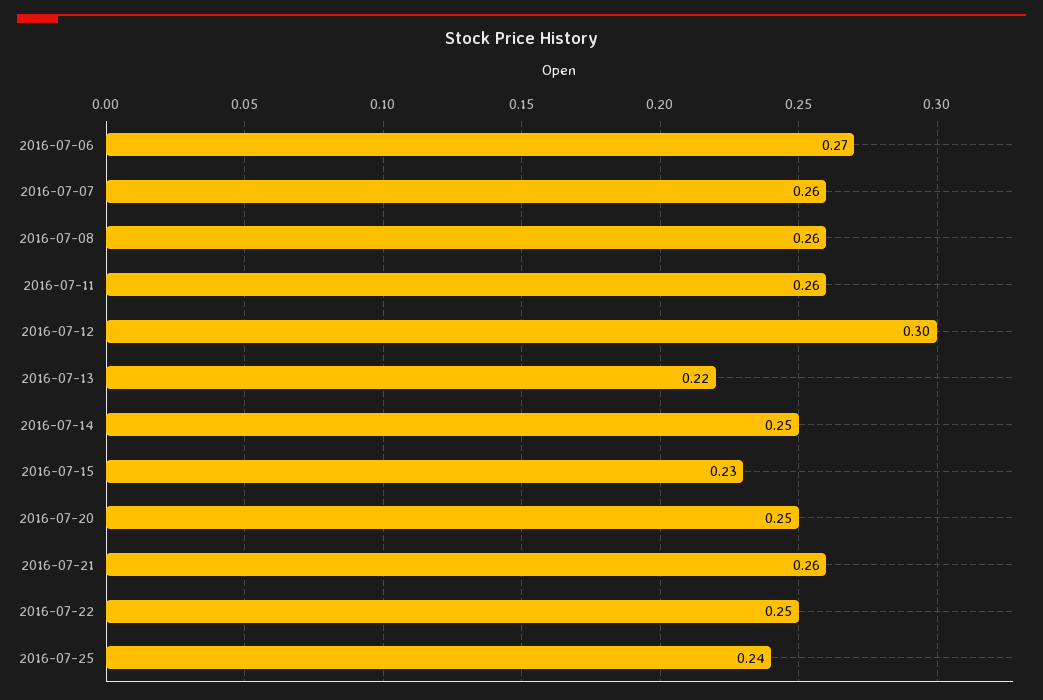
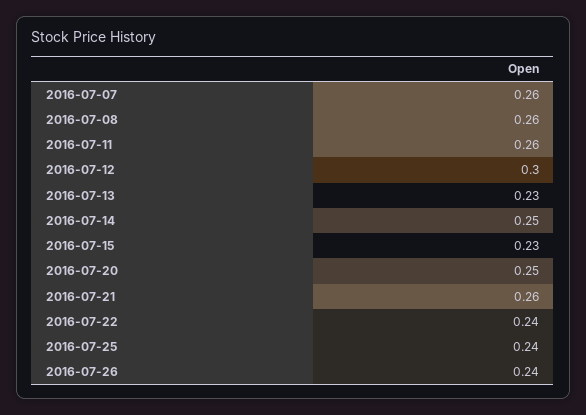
2016-07-06: 0.27 -> none
2016-07-13: 0.22 -> 0.23
2016-07-22: 0.25 -> 0.24
2016-07-26: none -> 0.24

